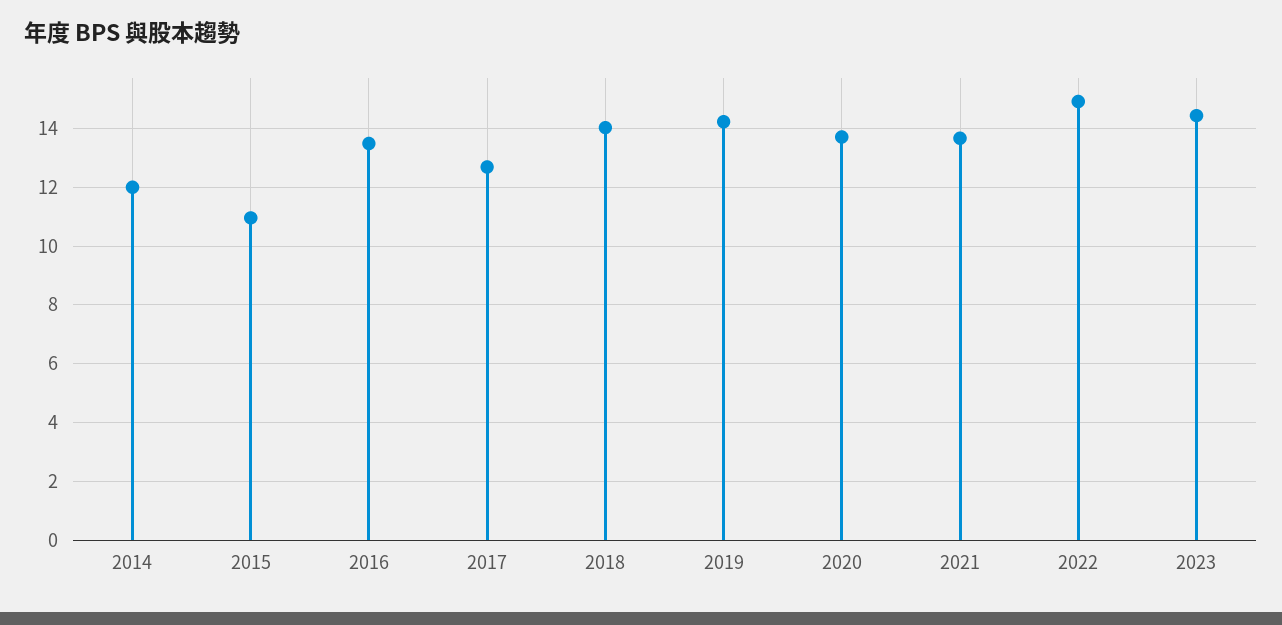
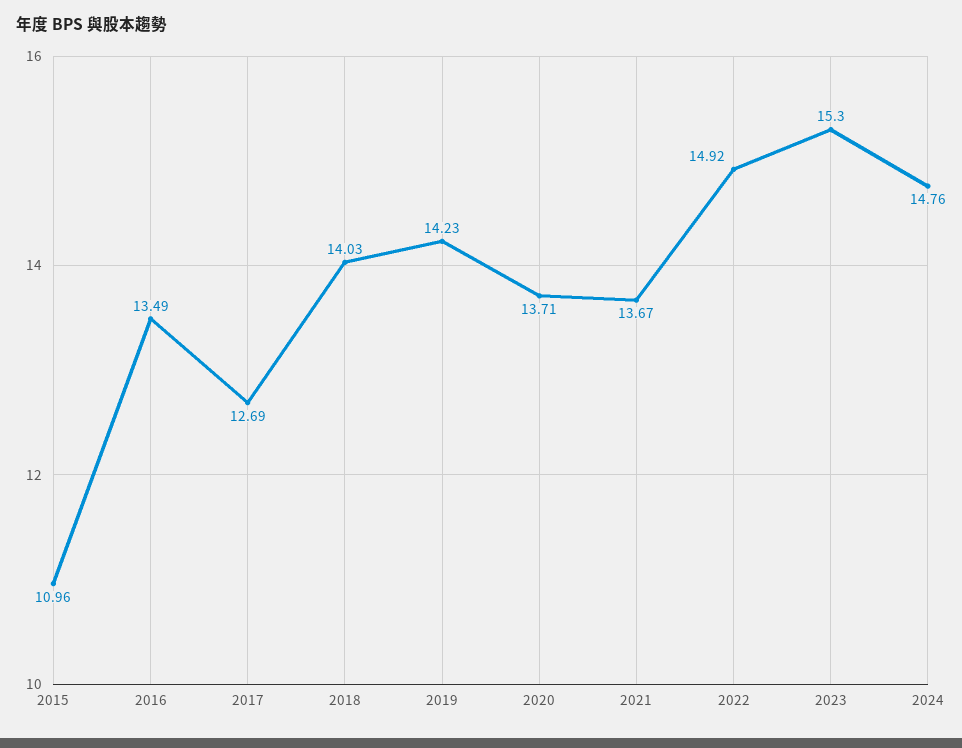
2014: 12 -> none
2023: 14.5 -> 15.3
2024: none -> 14.76

